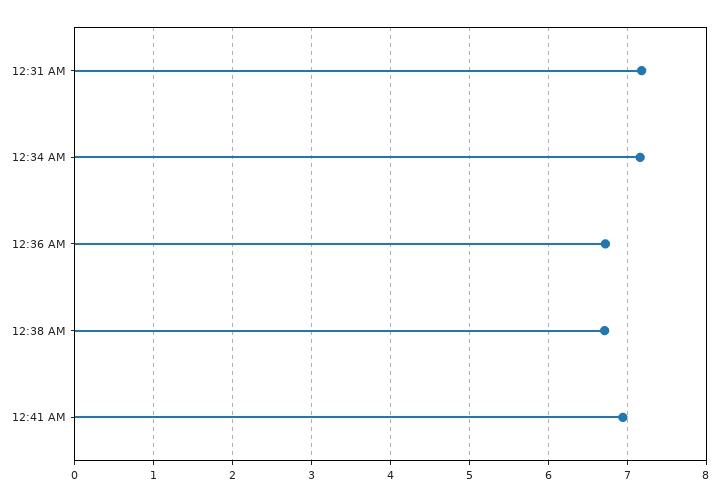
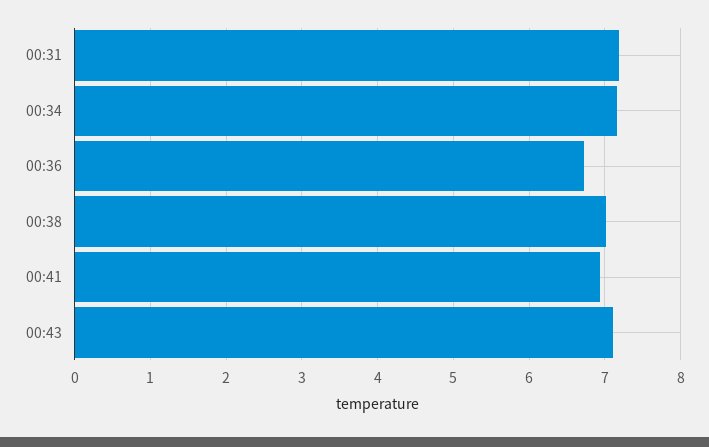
12:38 AM: 6.7 -> 7
00:43: none -> 7.1

